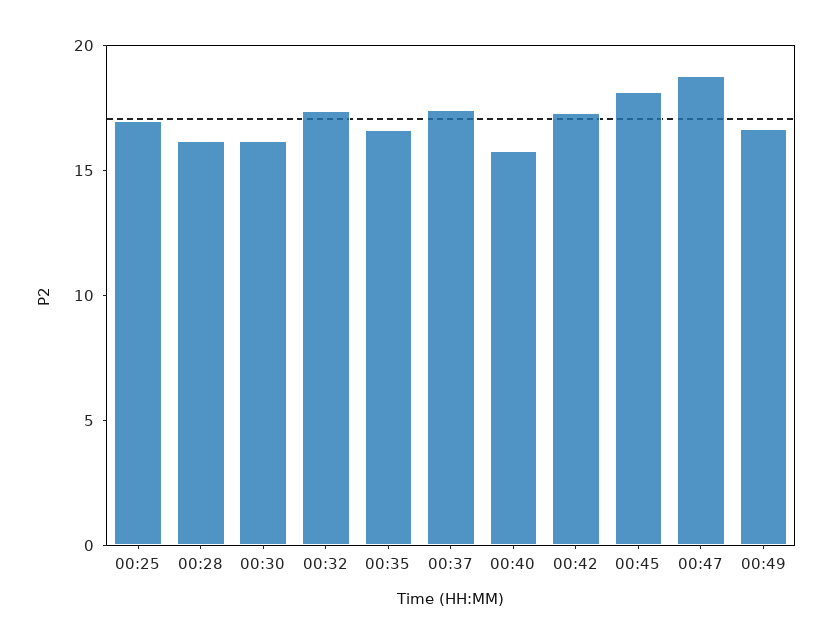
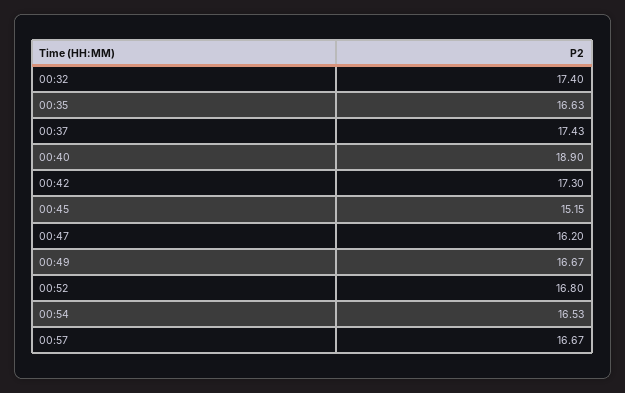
00:25: 17 -> none
00:28: 16 -> none
00:30: 16 -> none
00:40: 16 -> 18.9
00:45: 18 -> 15.15
00:47: 19 -> 16.2
00:52: none -> 16.8
00:54: none -> 16.53
00:57: none -> 16.67

